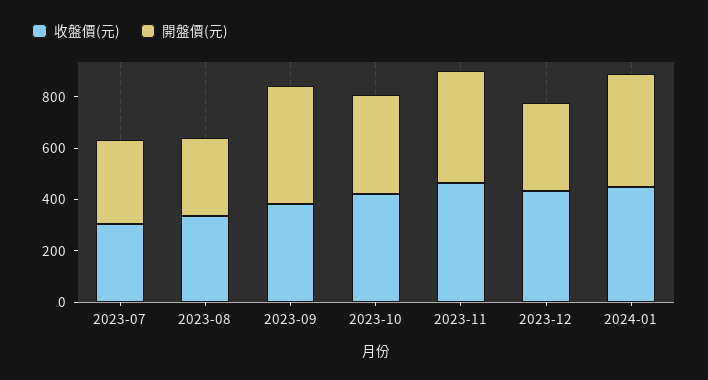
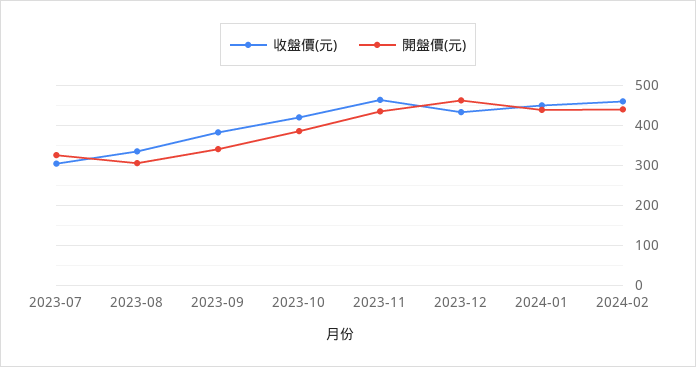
開盤價(元), 2023-09: 450 -> 340
開盤價(元), 2023-12: 350 -> 460
收盤價(元), 2024-02: none -> 460
開盤價(元), 2024-02: none -> 440

